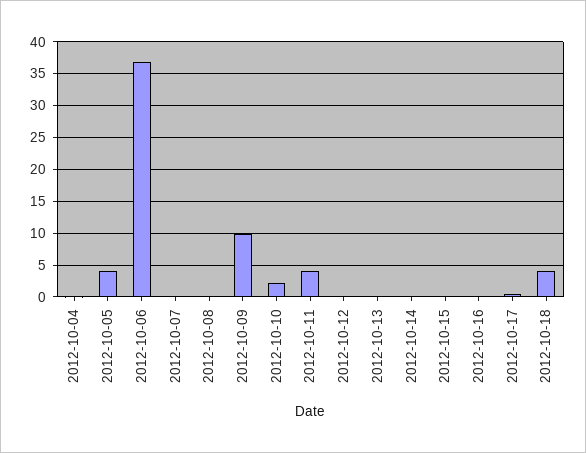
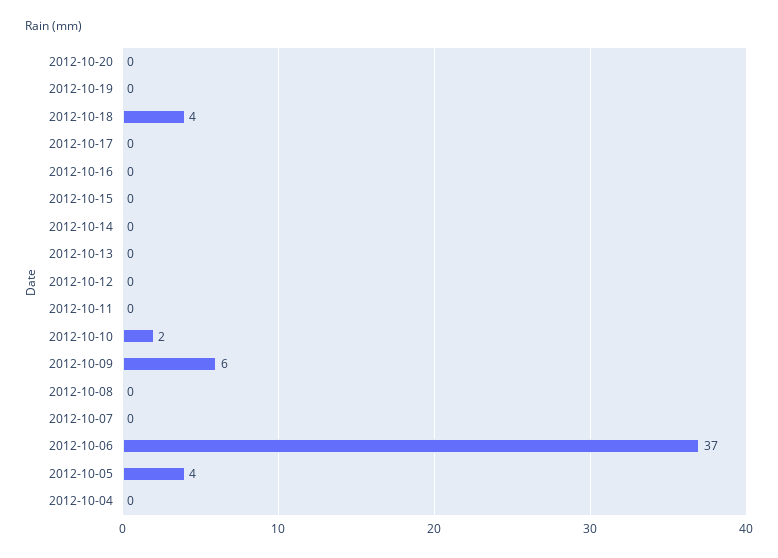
2012-10-09: 10 -> 6
2012-10-11: 4 -> 0
2012-10-20: none -> 0
2012-10-19: none -> 0

